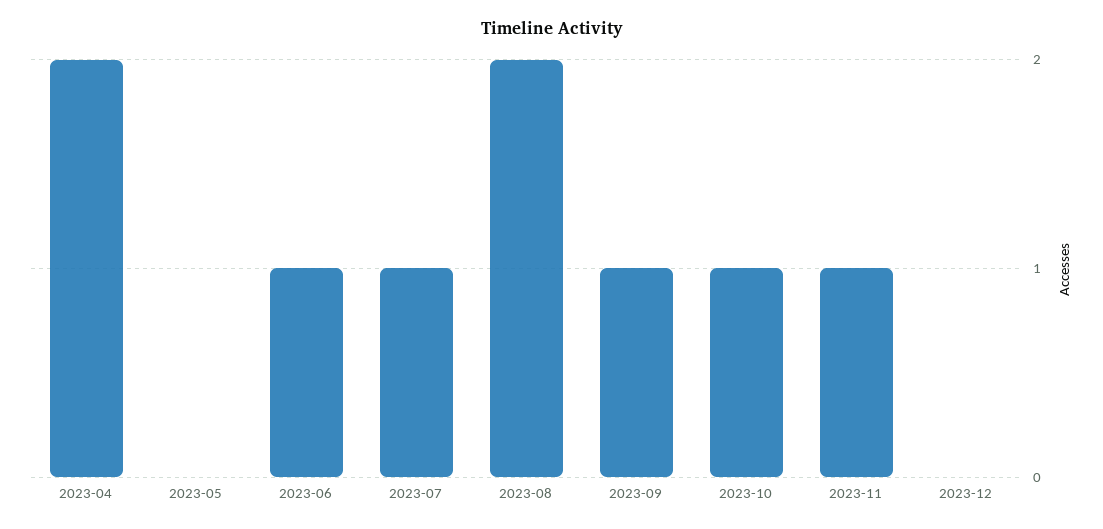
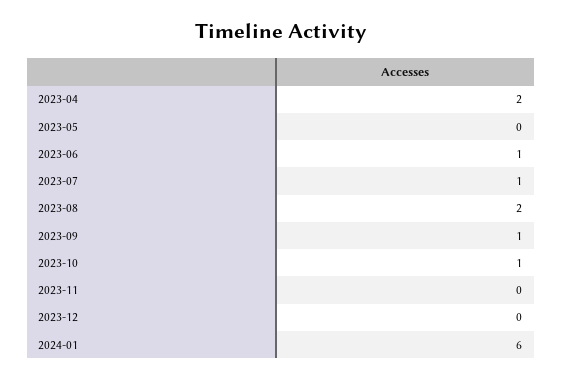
2023-11: 1 -> 0
2024-01: none -> 6

